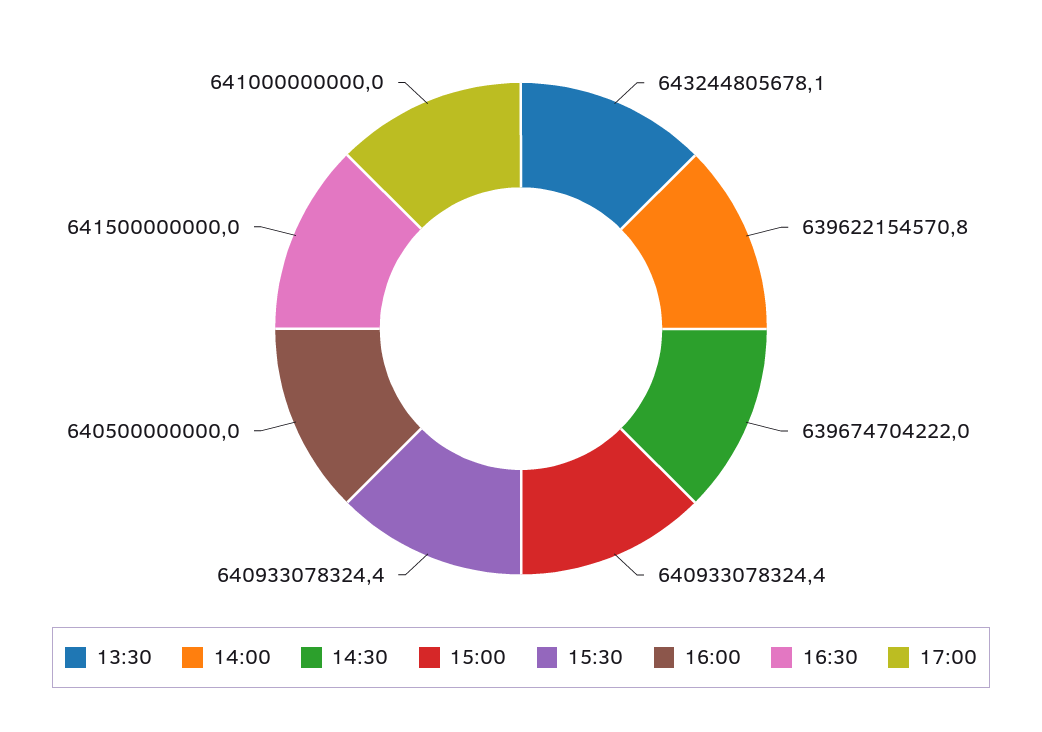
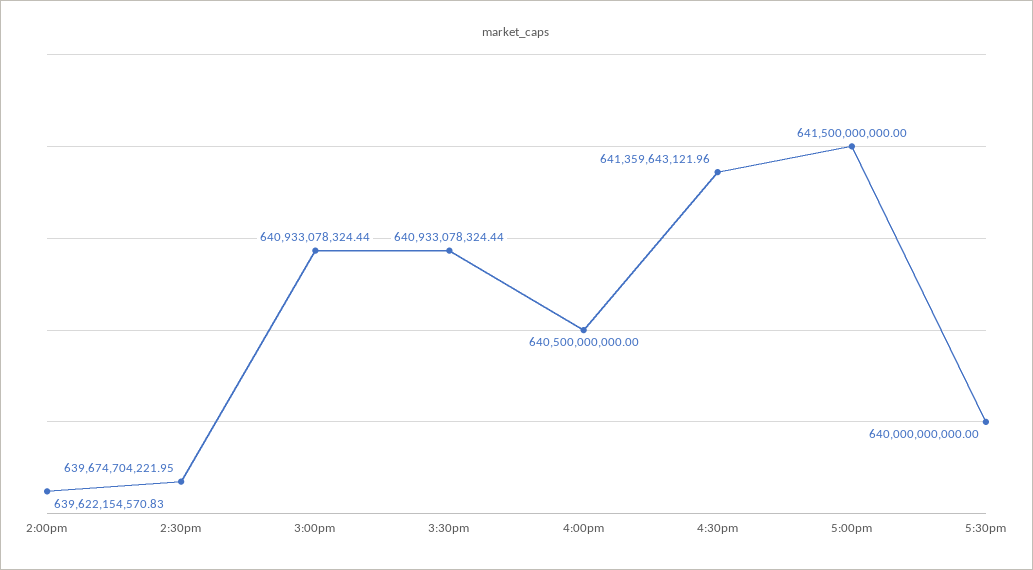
13:30: 643244805678.1 -> none
16:30: 641500000000 -> 641359643121.96
17:00: 641000000000 -> 641500000000
5:30pm: none -> 640000000000

